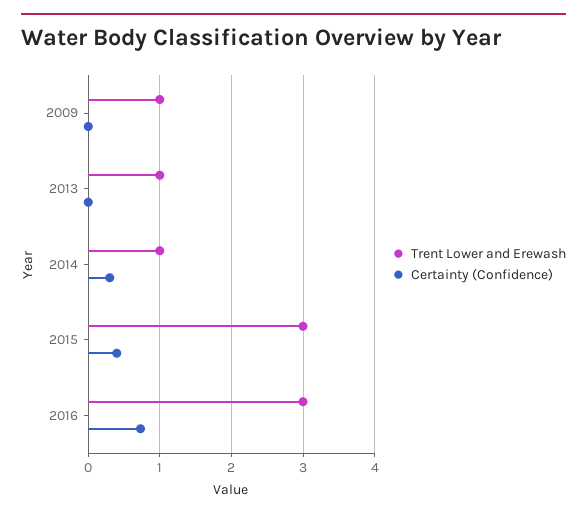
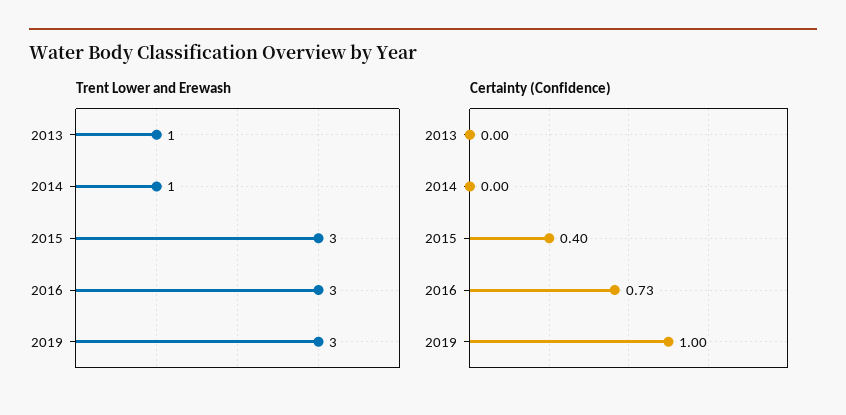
Trent Lower and Erewash, 2009: 1 -> none
Certainty (Confidence), 2009: 0 -> none
Certainty (Confidence), 2014: 0.3 -> 0
Trent Lower and Erewash, 2019: none -> 3
Certainty (Confidence), 2019: none -> 1

